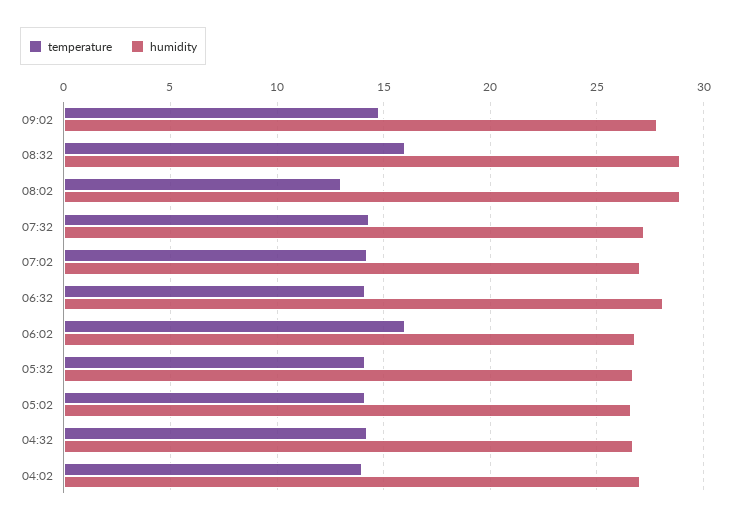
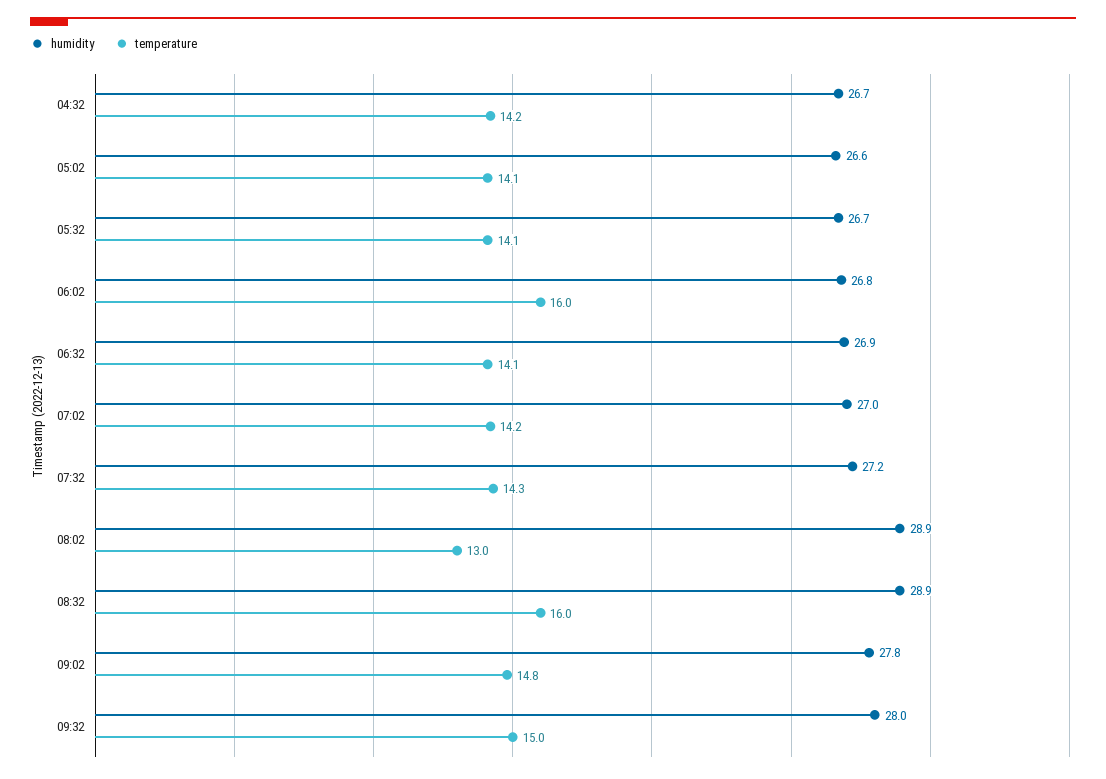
humidity, 06:32: 28 -> 26.9
temperature, 04:02: 14 -> none
humidity, 04:02: 27 -> none
humidity, 09:32: none -> 28
temperature, 09:32: none -> 15

